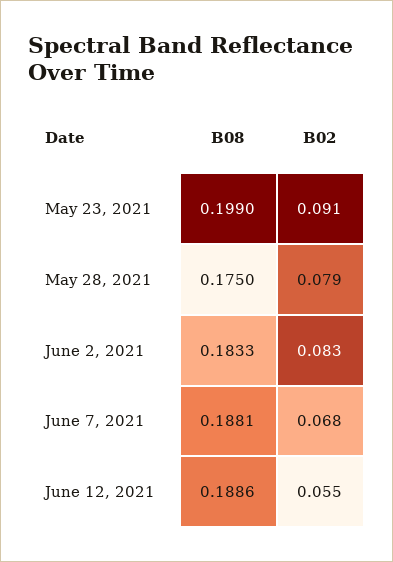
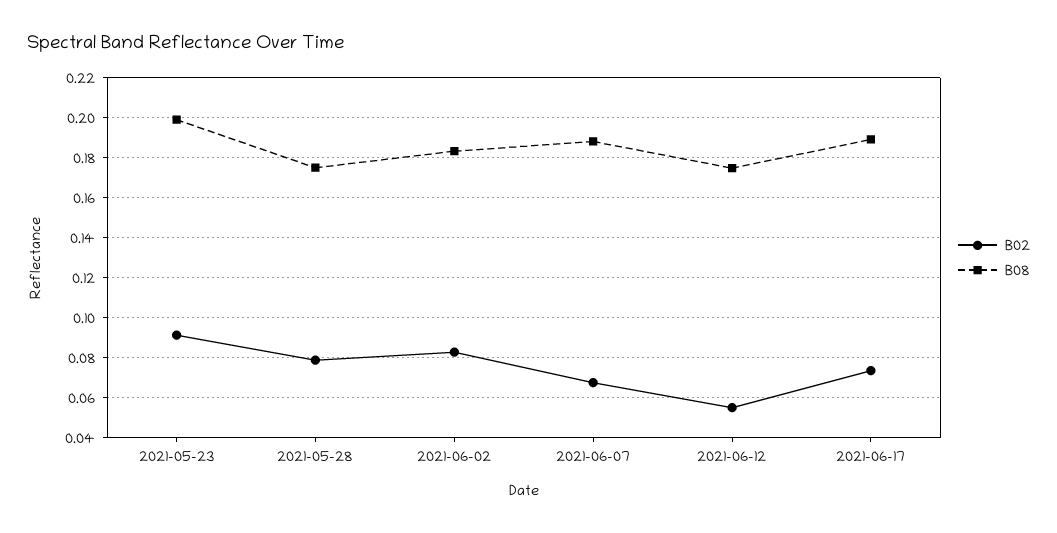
B08, June 12, 2021: 0.1886 -> 0.175
B02, 2021-06-17: none -> 0.075
B08, 2021-06-17: none -> 0.19

